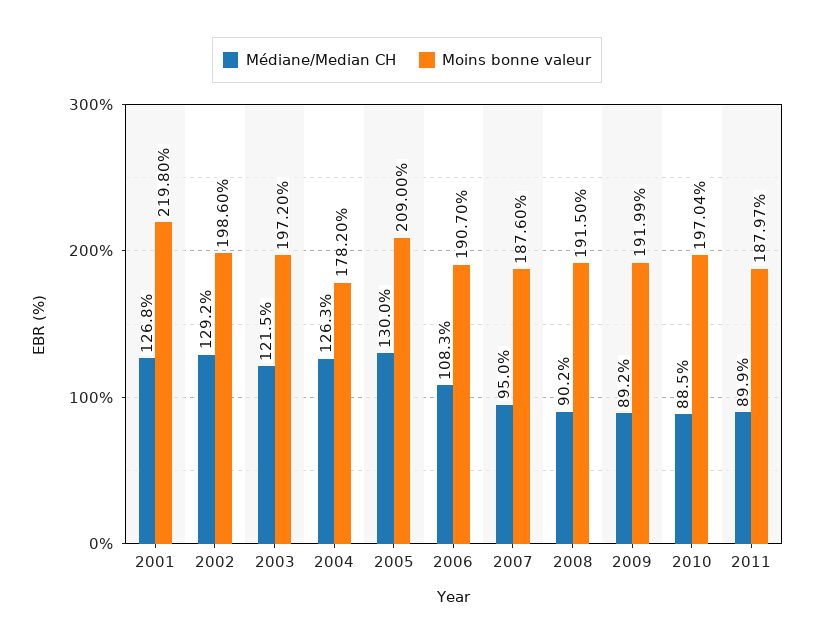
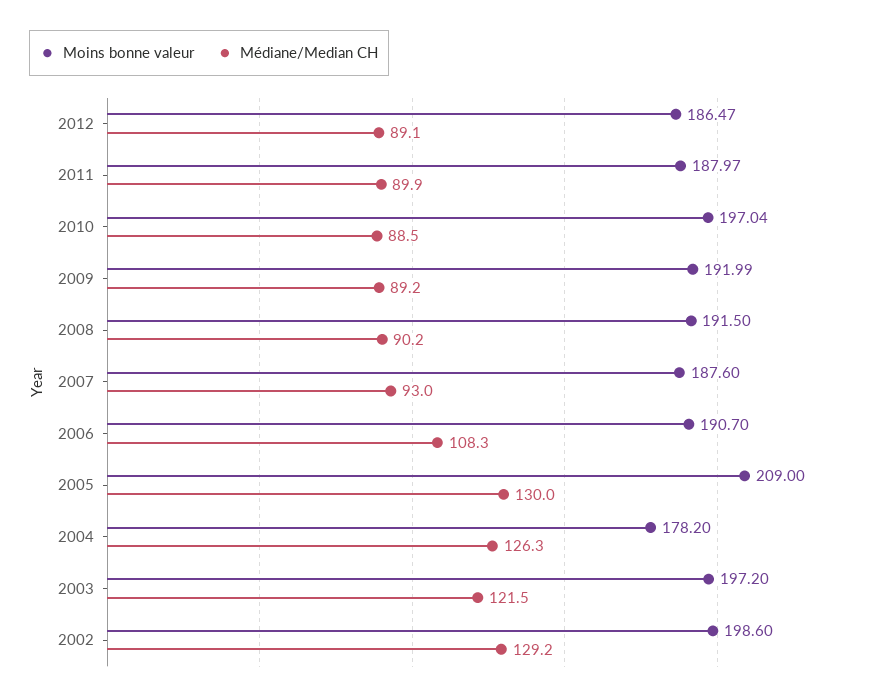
Médiane/Median CH, 2001: 126.8 -> none
Moins bonne valeur, 2001: 219.8 -> none
Médiane/Median CH, 2007: 95 -> 93
Moins bonne valeur, 2012: none -> 186.47
Médiane/Median CH, 2012: none -> 89.1

